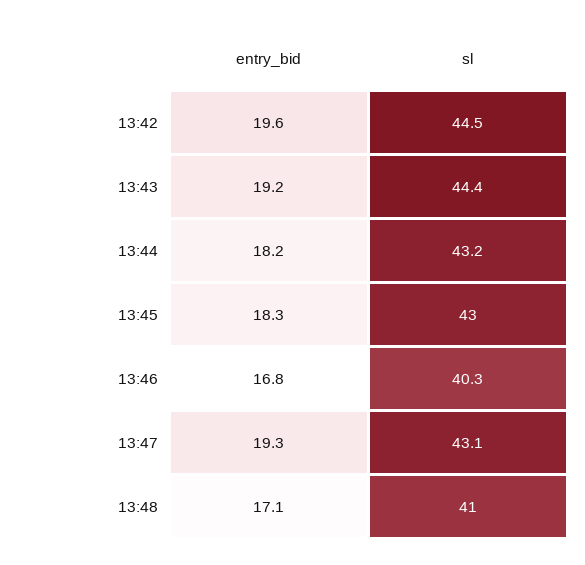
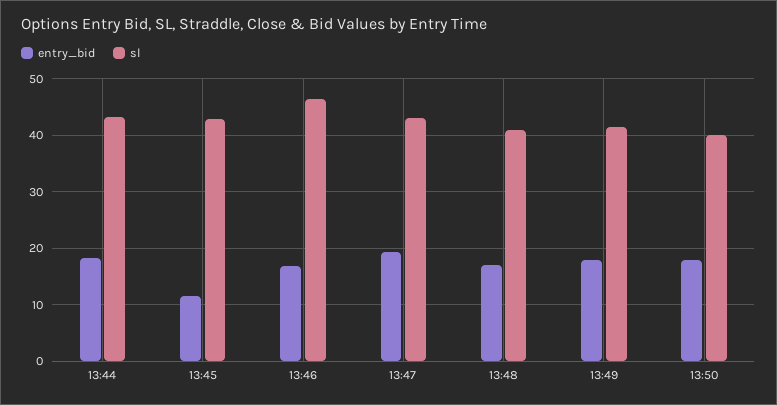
entry_bid, 13:42: 19.6 -> none
sl, 13:42: 44.5 -> none
entry_bid, 13:43: 19.2 -> none
sl, 13:43: 44.4 -> none
entry_bid, 13:45: 18.3 -> 12
sl, 13:46: 40.3 -> 46
entry_bid, 13:49: none -> 18
sl, 13:49: none -> 42
entry_bid, 13:50: none -> 18
sl, 13:50: none -> 40

